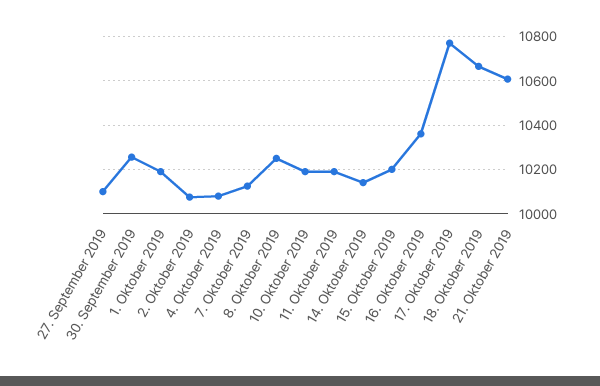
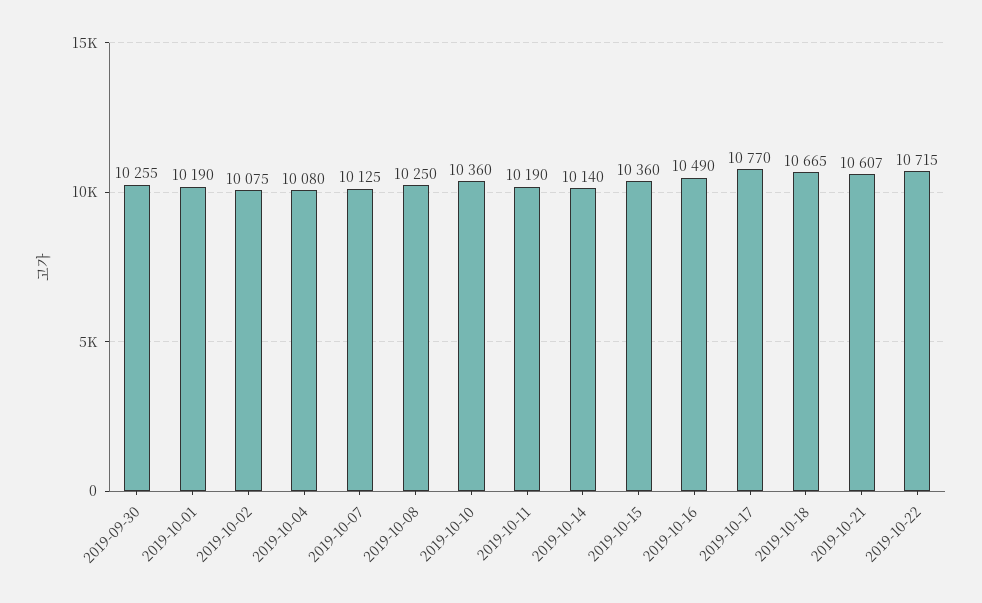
27. September 2019: 10100 -> none
10. Oktober 2019: 10200 -> 10360
15. Oktober 2019: 10200 -> 10360
16. Oktober 2019: 10350 -> 10490
2019-10-22: none -> 10715

